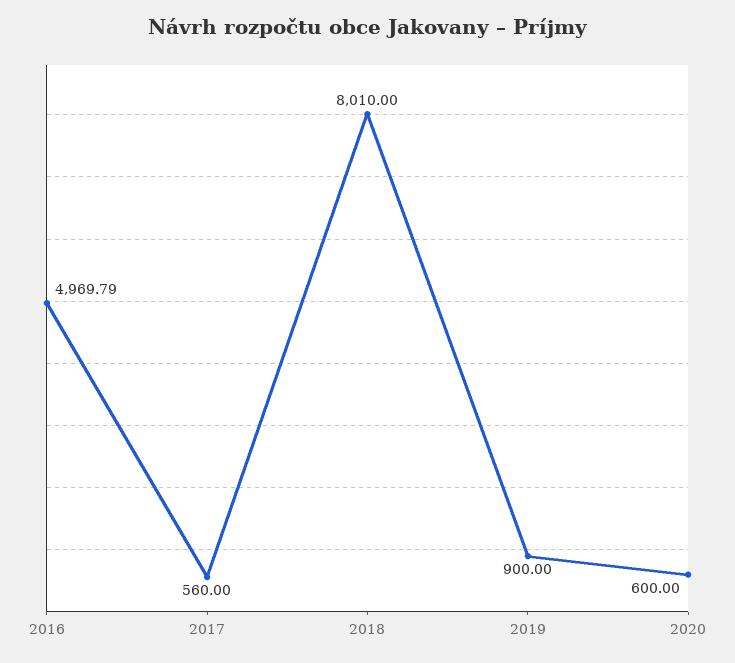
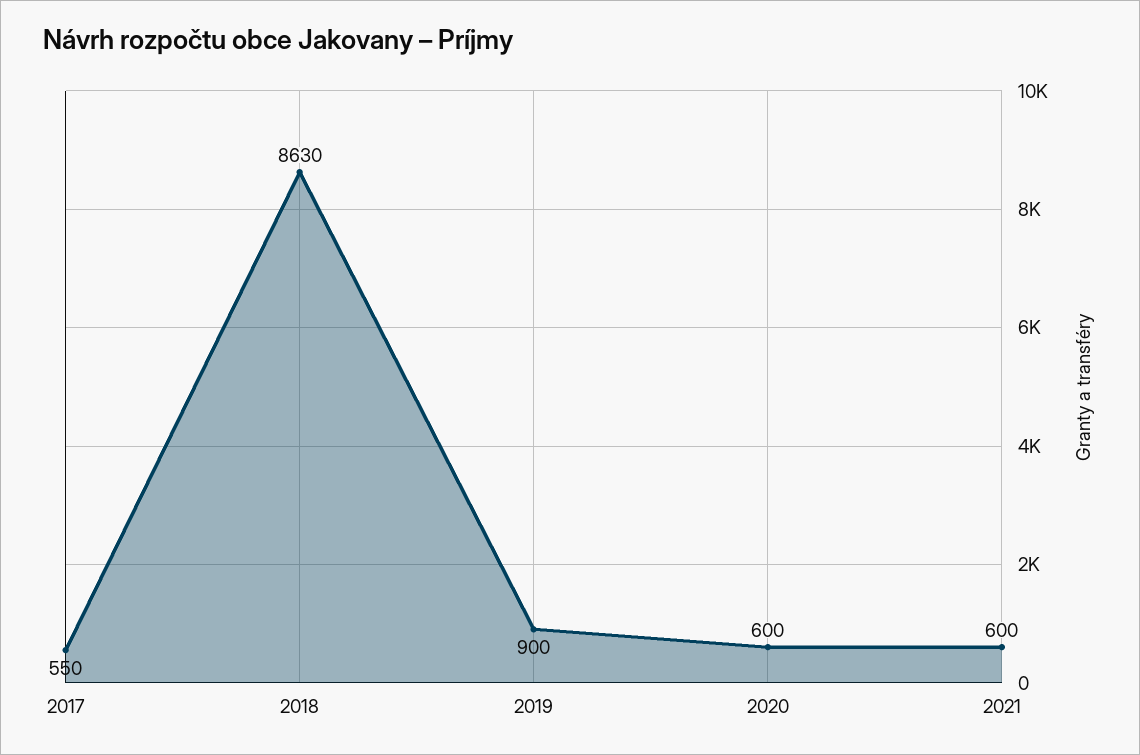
2016: 4969.79 -> none
2017: 560 -> 550
2018: 8010 -> 8630
2021: none -> 600

